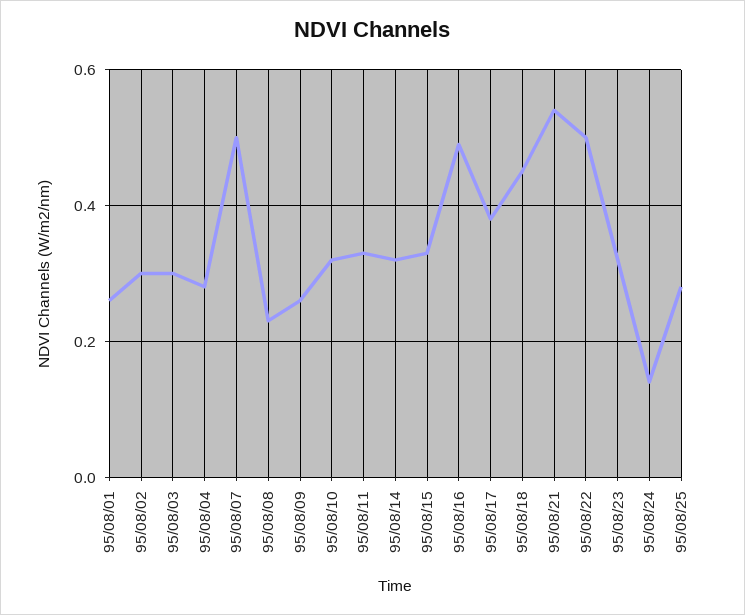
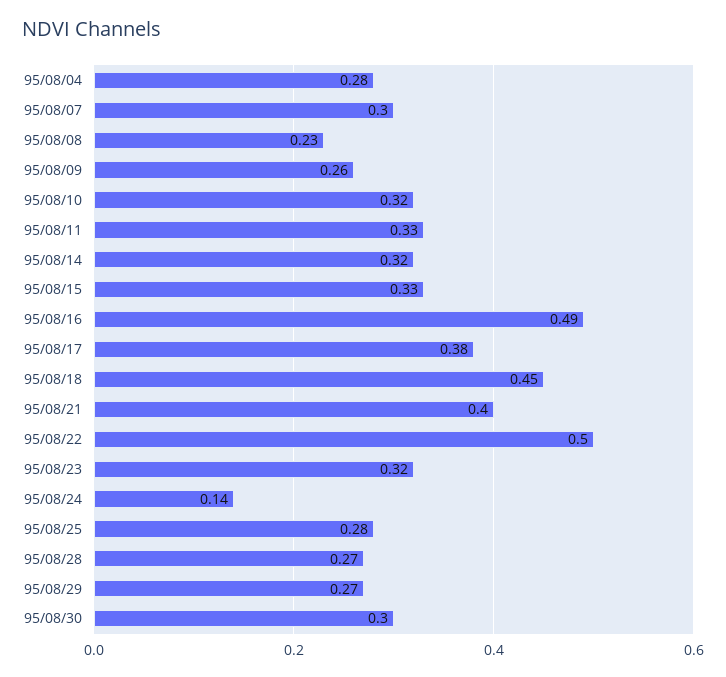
95/08/01: 0.25 -> none
95/08/02: 0.3 -> none
95/08/03: 0.3 -> none
95/08/07: 0.5 -> 0.3
95/08/21: 0.55 -> 0.4
95/08/28: none -> 0.27
95/08/29: none -> 0.27
95/08/30: none -> 0.3

